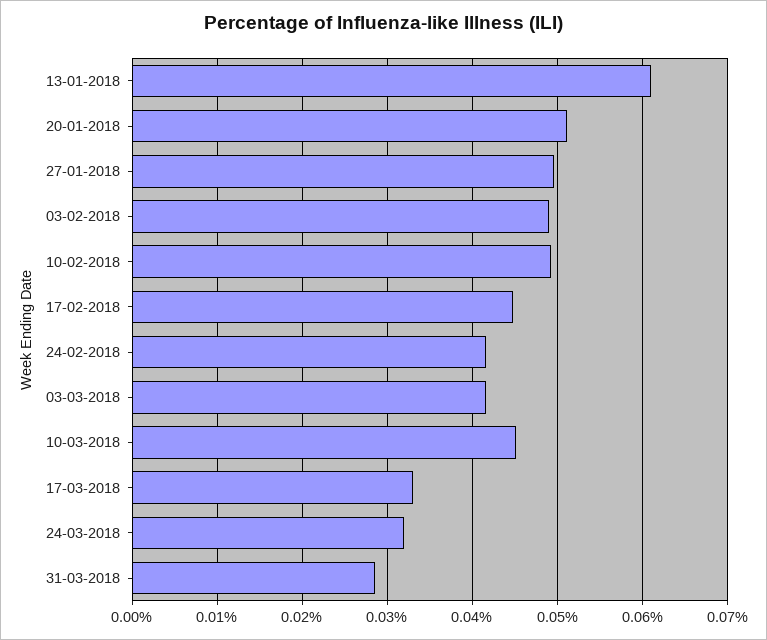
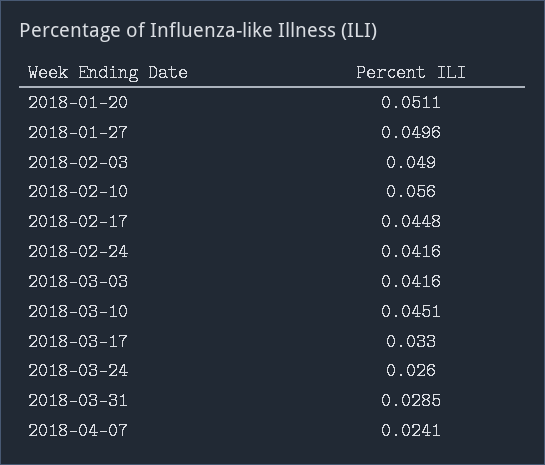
13-01-2018: 0.061 -> none
10-02-2018: 0.049 -> 0.056
24-03-2018: 0.032 -> 0.026
2018-04-07: none -> 0.0241

